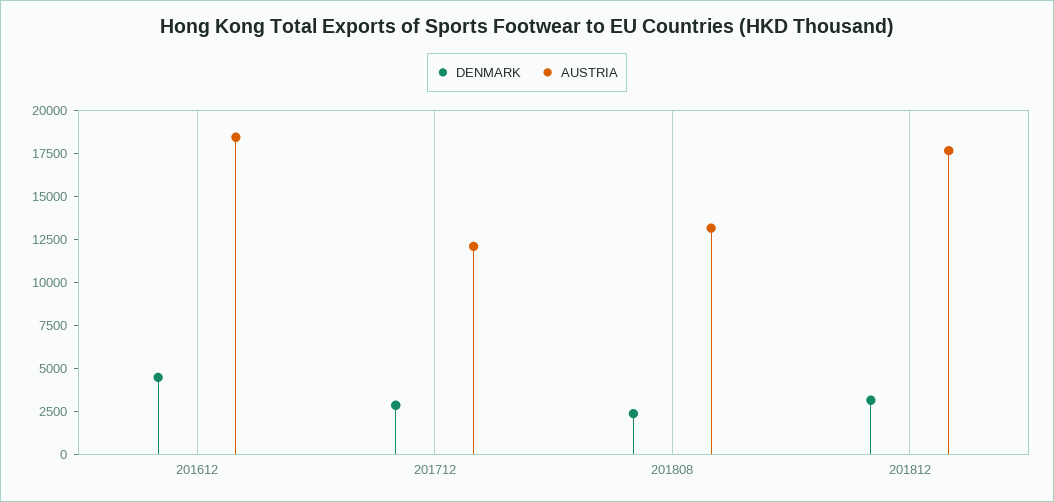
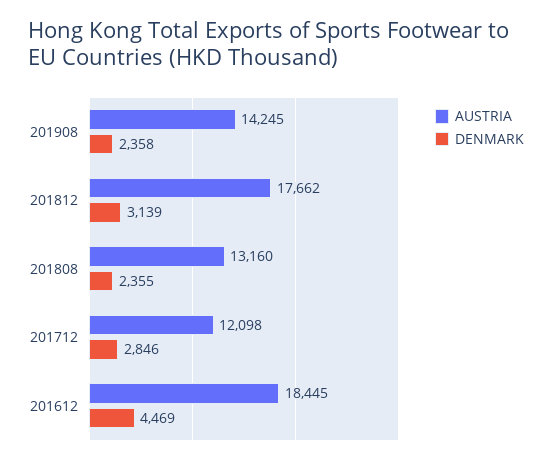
AUSTRIA, 201908: none -> 14245
DENMARK, 201908: none -> 2358

